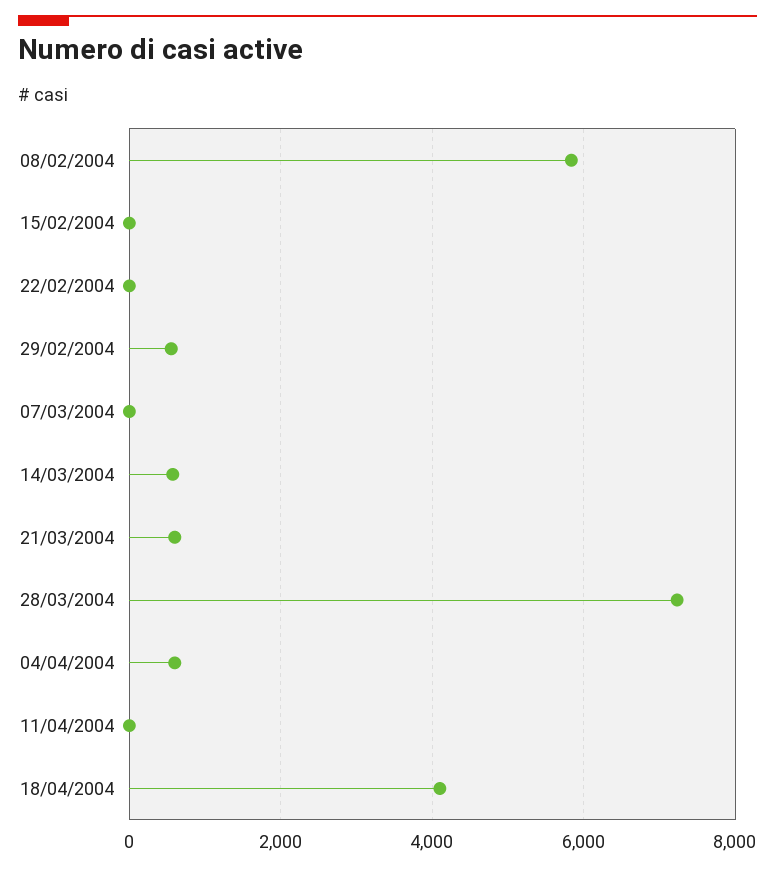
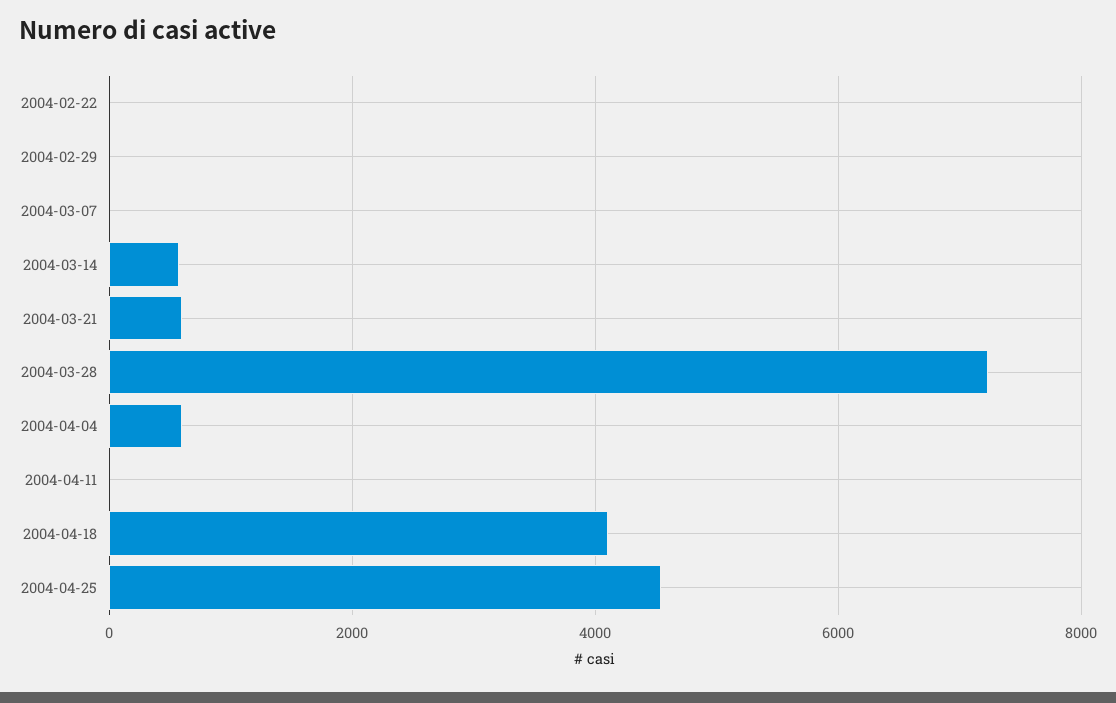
08/02/2004: 5800 -> none
15/02/2004: 0 -> none
29/02/2004: 600 -> 0
2004-04-25: none -> 4600

